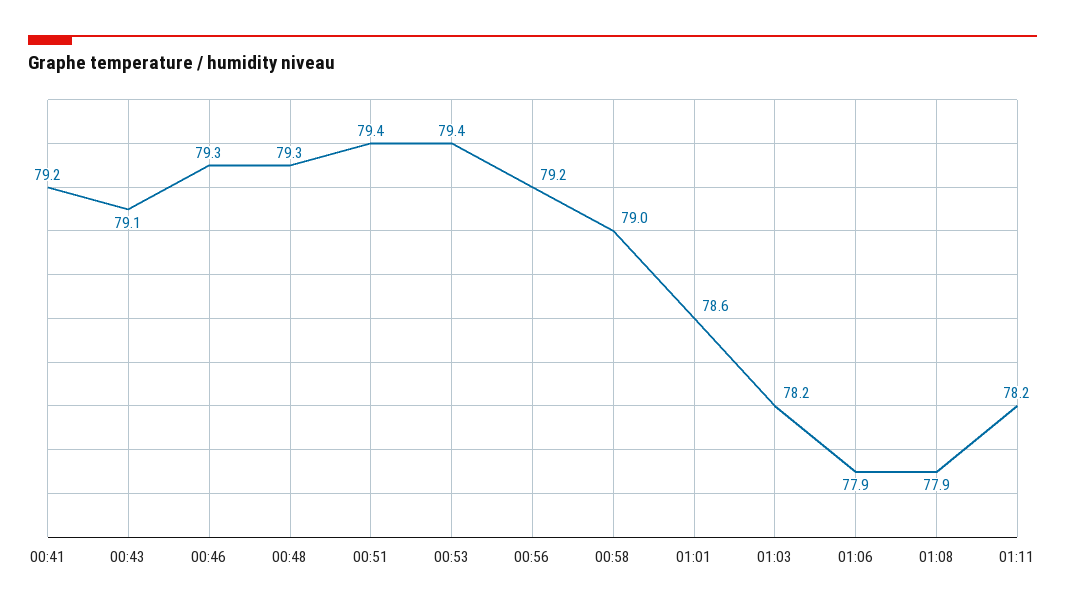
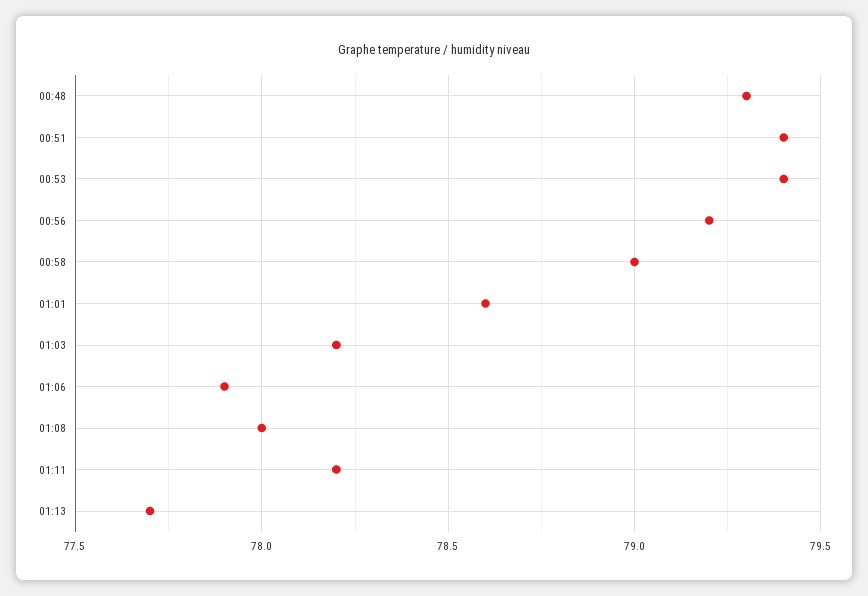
00:41: 79.2 -> none
00:43: 79.1 -> none
00:46: 79.3 -> none
01:08: 77.9 -> 78
01:13: none -> 77.7

